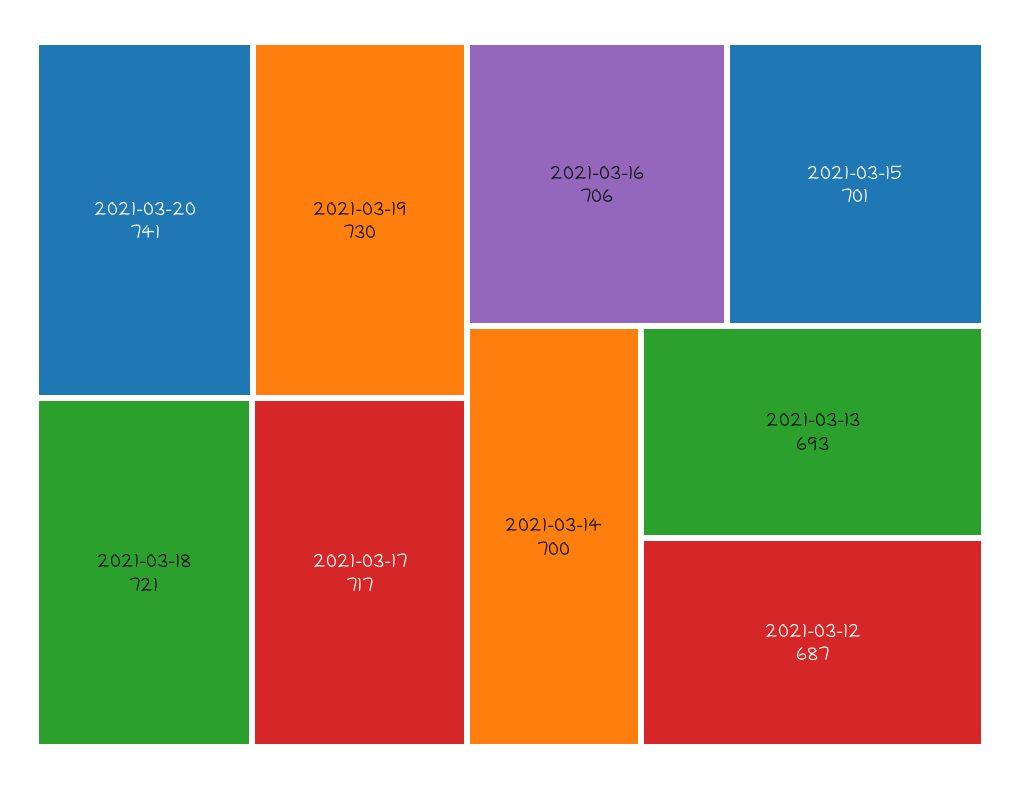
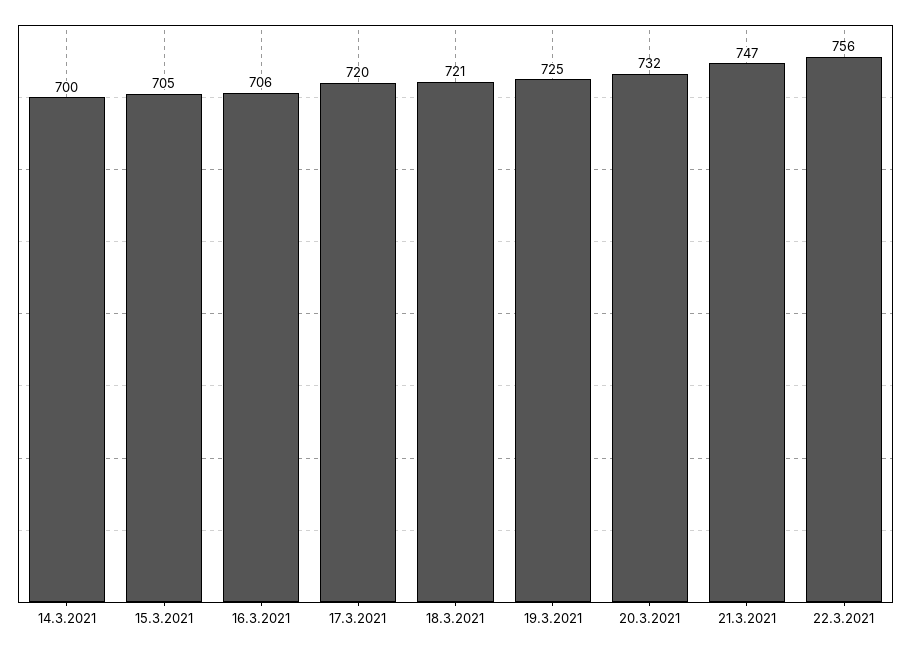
2021-03-20: 741 -> 732
2021-03-19: 730 -> 725
2021-03-17: 717 -> 720
2021-03-15: 701 -> 705
2021-03-13: 693 -> none
2021-03-12: 687 -> none
21.3.2021: none -> 747
22.3.2021: none -> 756

